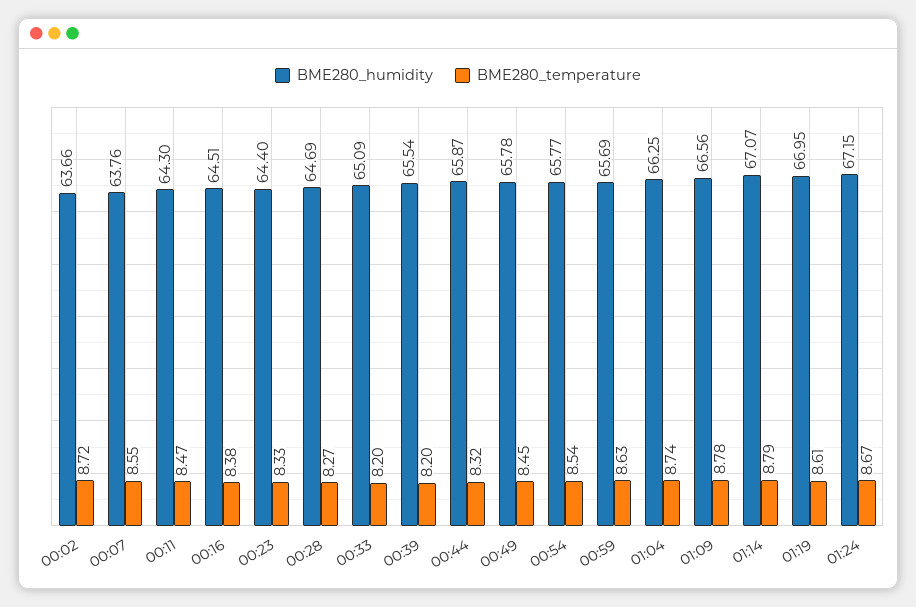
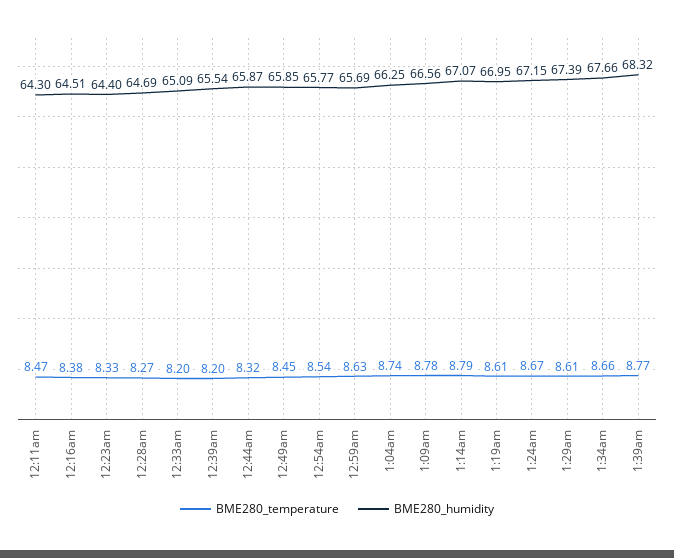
BME280_humidity, 00:02: 63.66 -> none
BME280_temperature, 00:02: 8.72 -> none
BME280_humidity, 00:07: 63.76 -> none
BME280_temperature, 00:07: 8.55 -> none
BME280_humidity, 00:49: 65.78 -> 65.85
BME280_temperature, 1:29am: none -> 8.61
BME280_humidity, 1:29am: none -> 67.39
BME280_temperature, 1:34am: none -> 8.66
BME280_humidity, 1:34am: none -> 67.66
BME280_temperature, 1:39am: none -> 8.77
BME280_humidity, 1:39am: none -> 68.32

